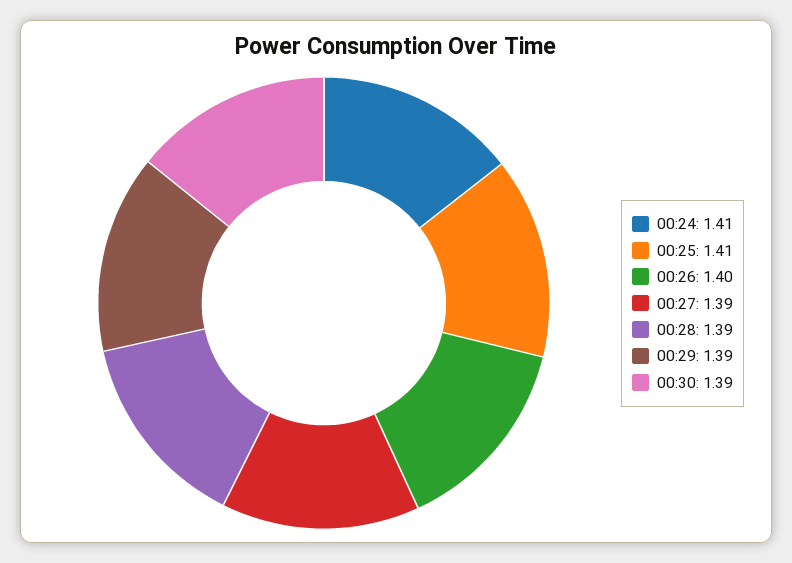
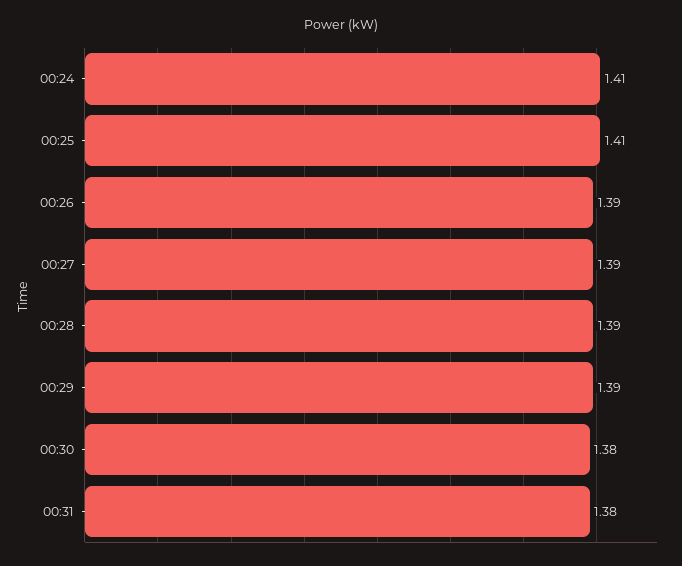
00:26: 1.4 -> 1.39
00:30: 1.39 -> 1.38
00:31: none -> 1.38

